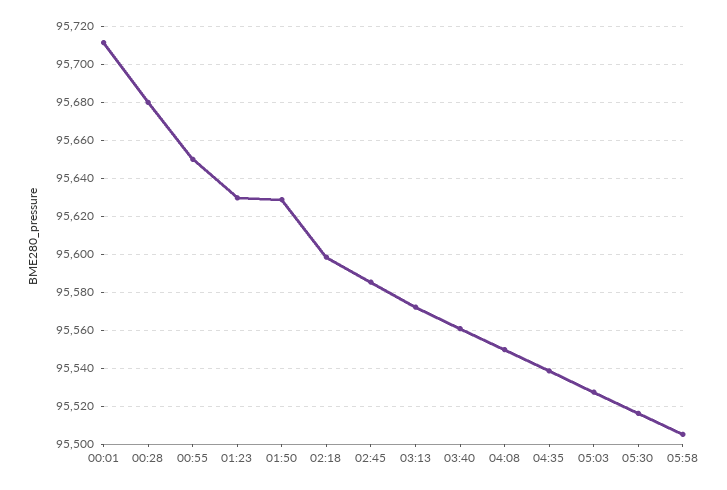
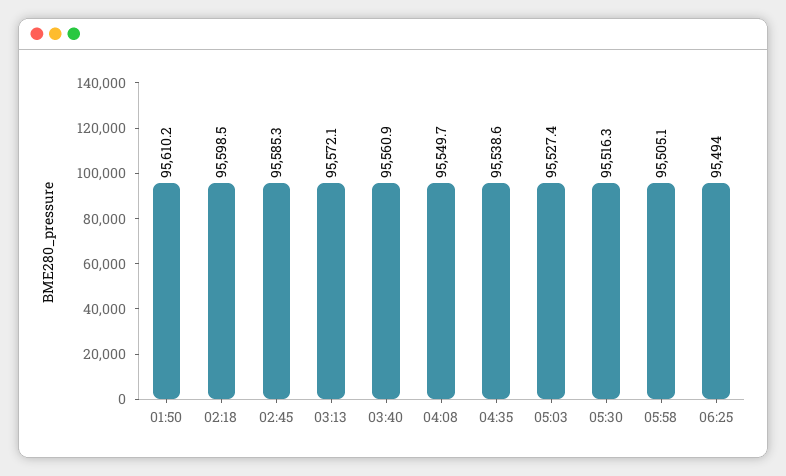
00:01: 95710 -> none
00:28: 95680 -> none
00:55: 95650 -> none
01:23: 95630 -> none
01:50: 95630 -> 95610.2
06:25: none -> 95494

